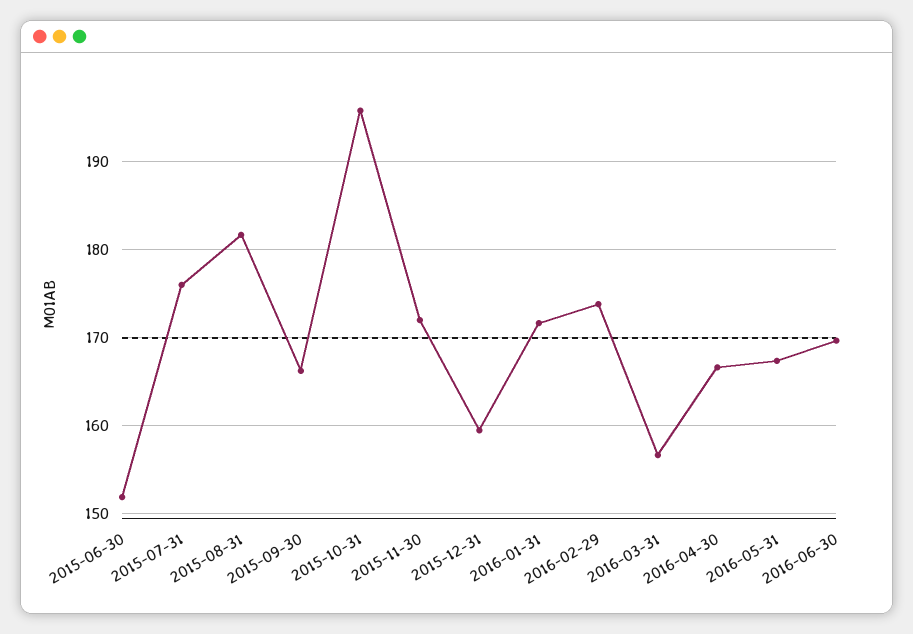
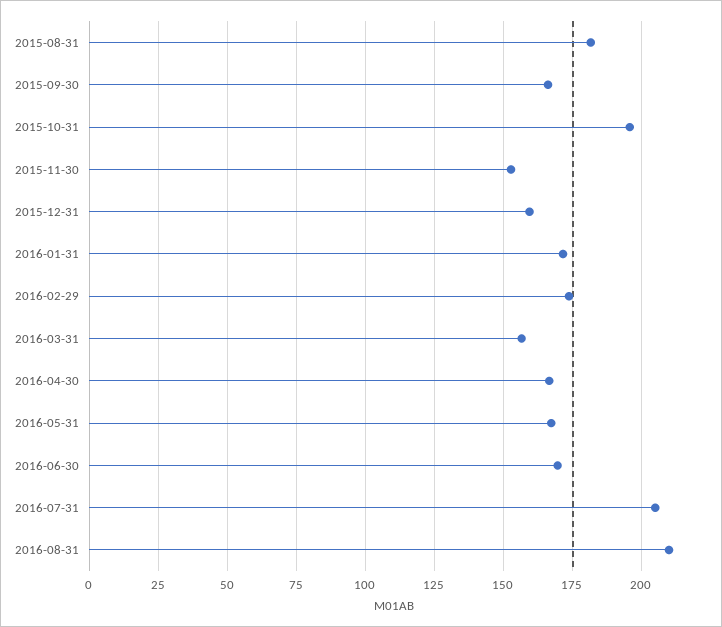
2015-06-30: 152 -> none
2015-07-31: 176 -> none
2015-11-30: 172 -> 152.5
2016-07-31: none -> 205
2016-08-31: none -> 210

